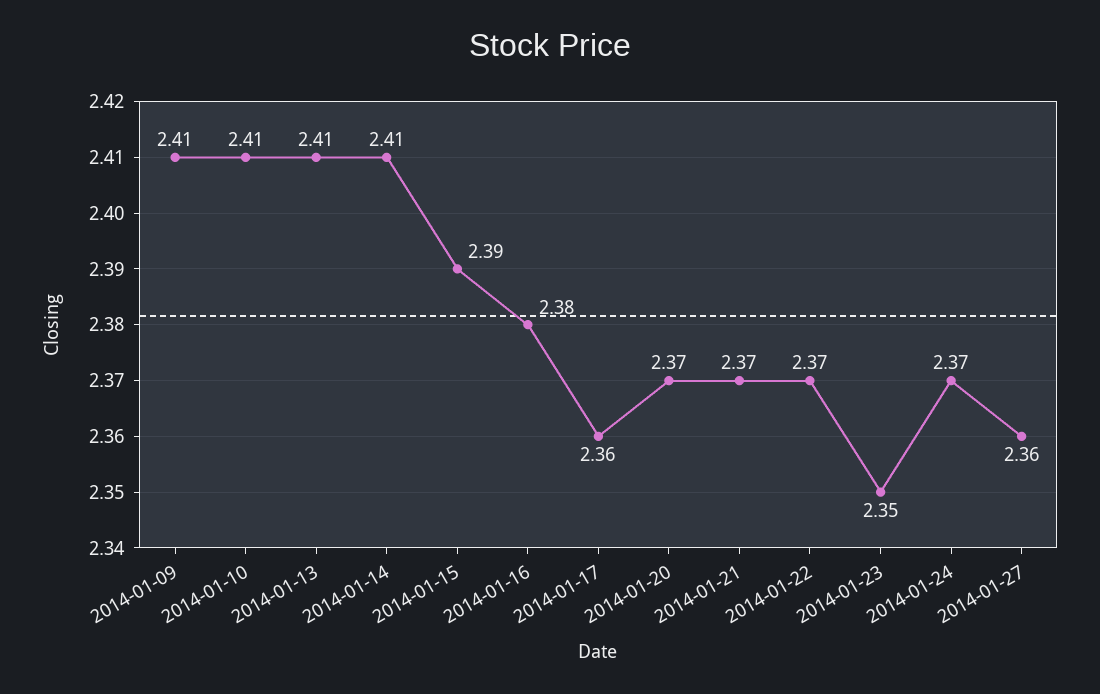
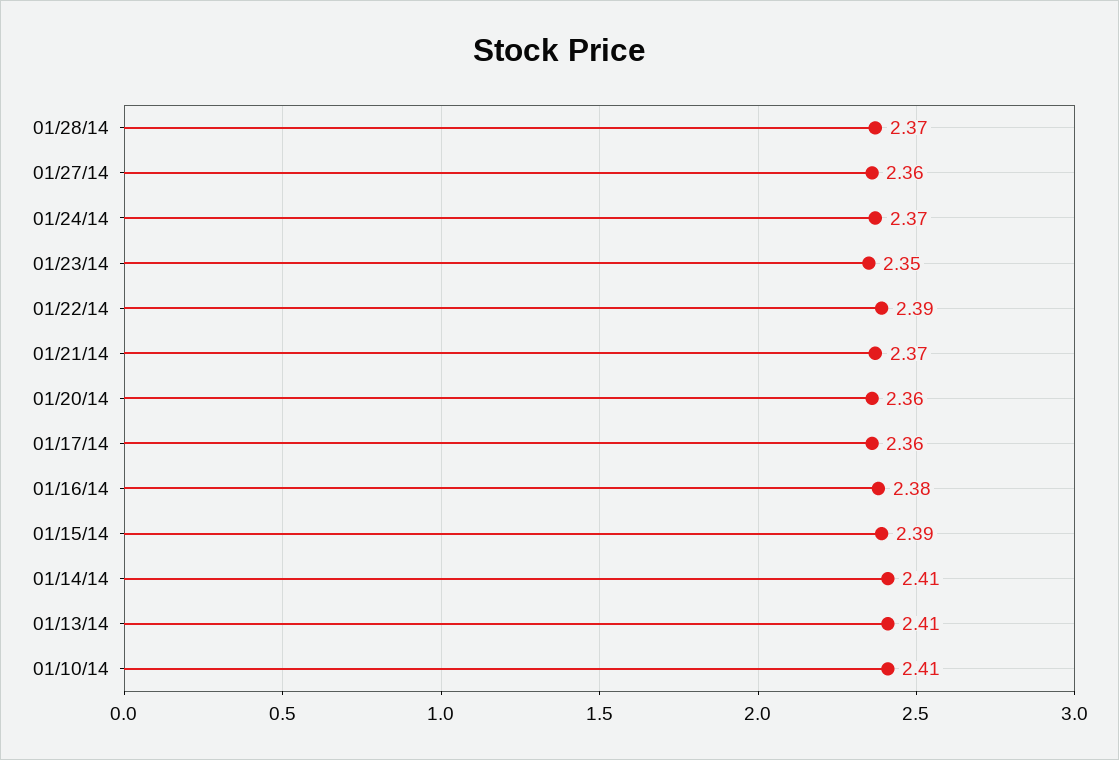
2014-01-09: 2.41 -> none
2014-01-20: 2.37 -> 2.36
2014-01-22: 2.37 -> 2.39
01/28/14: none -> 2.37

